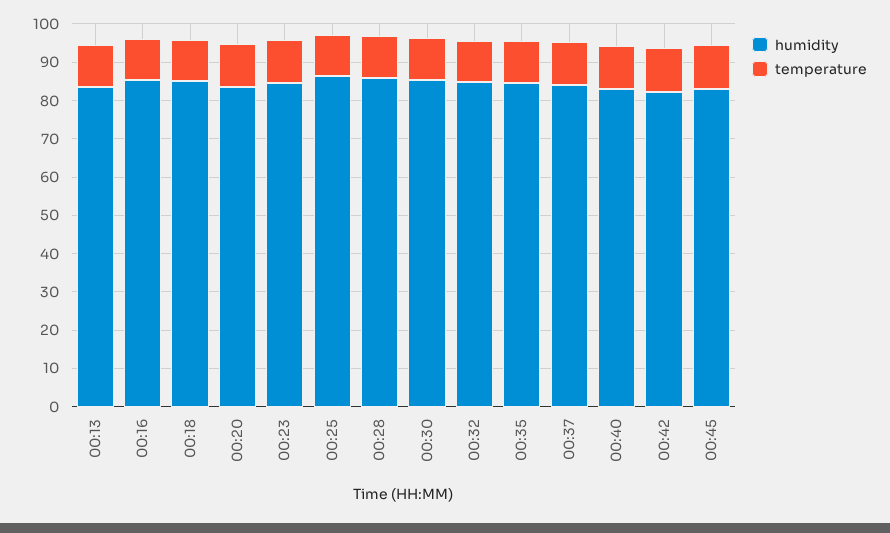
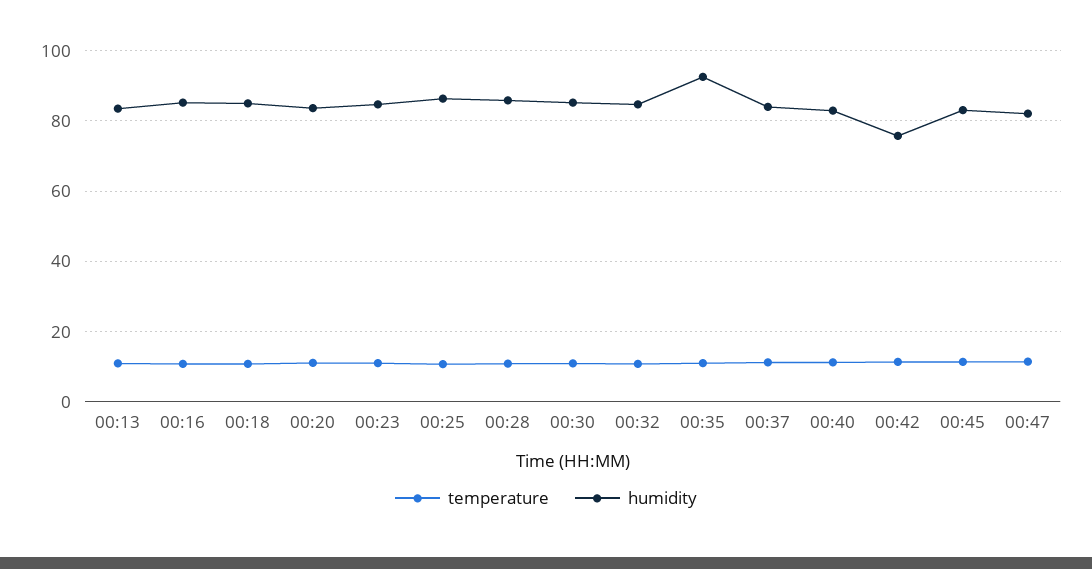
humidity, 00:35: 85 -> 92
humidity, 00:42: 82.5 -> 76
temperature, 00:47: none -> 12
humidity, 00:47: none -> 82

